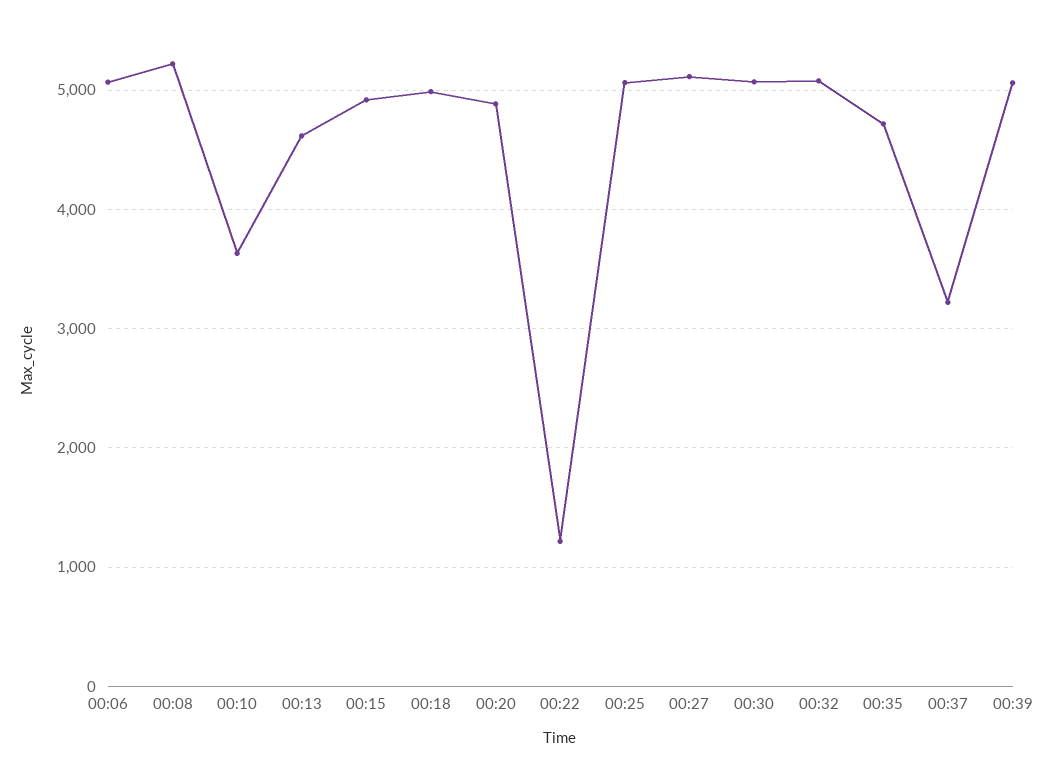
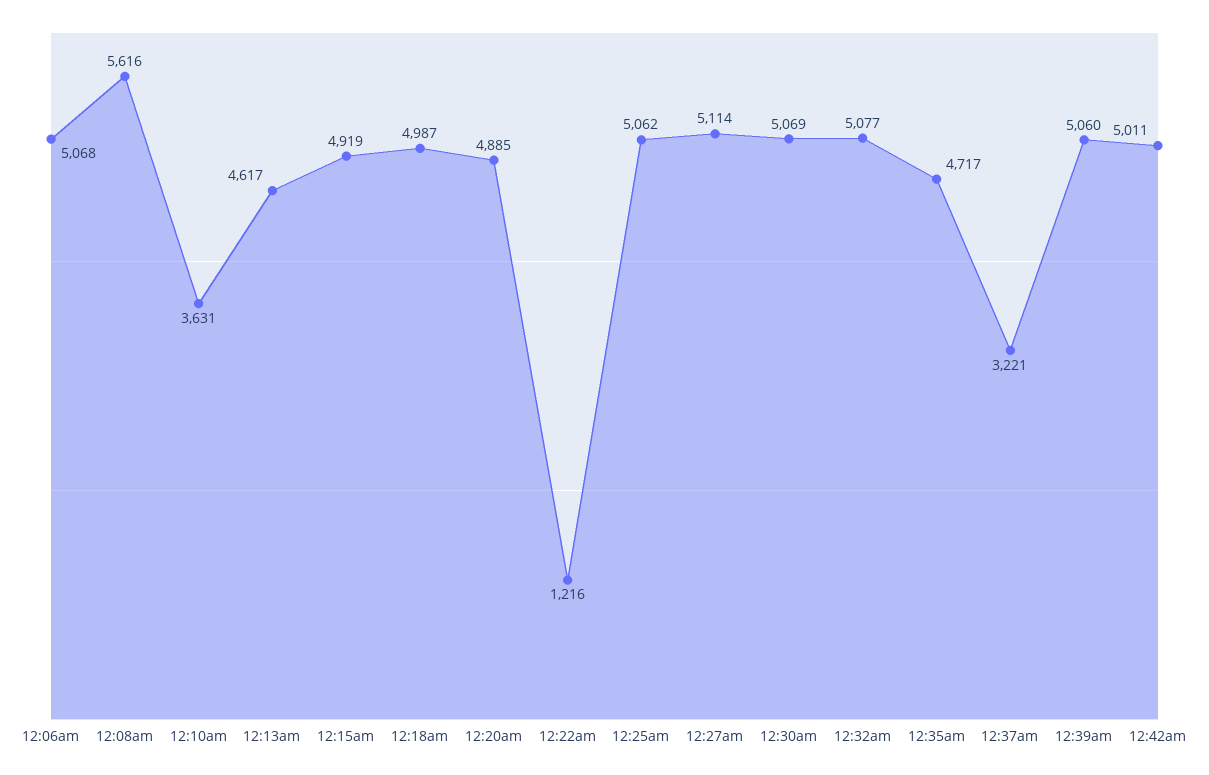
00:08: 5200 -> 5616
12:42am: none -> 5011

